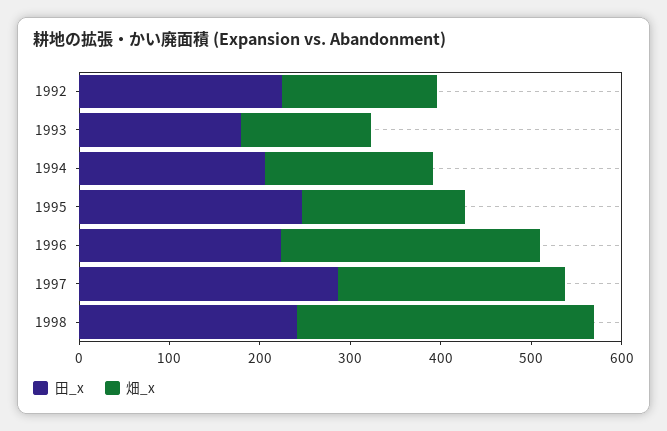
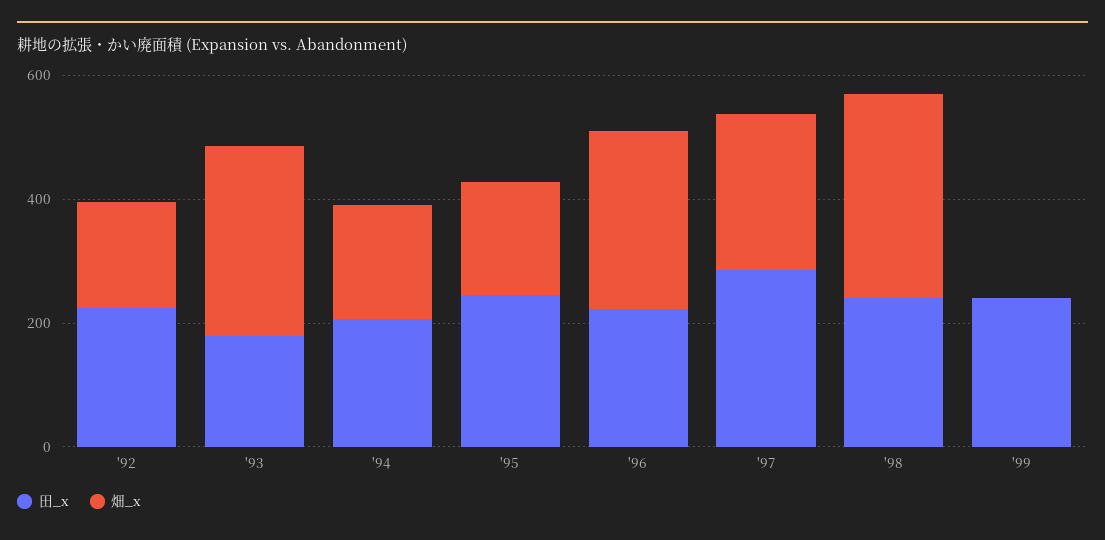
畑_x, 1993: 140 -> 300
田_x, '99: none -> 250
畑_x, '99: none -> 0

